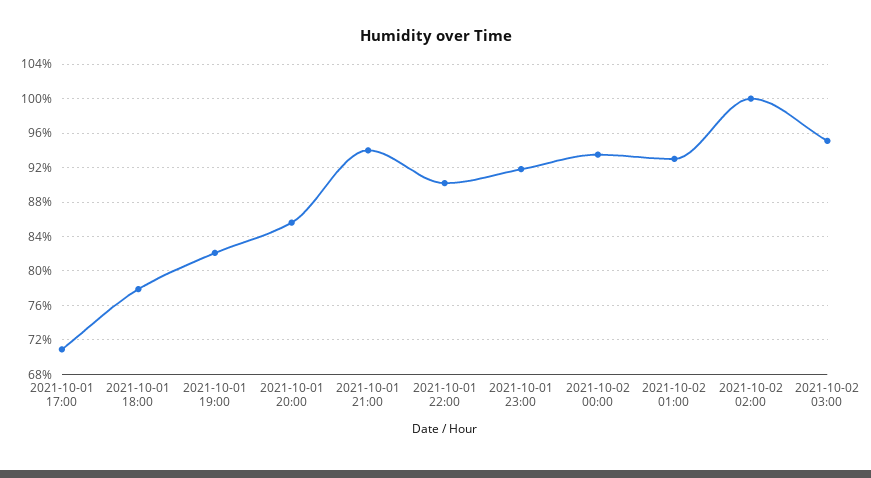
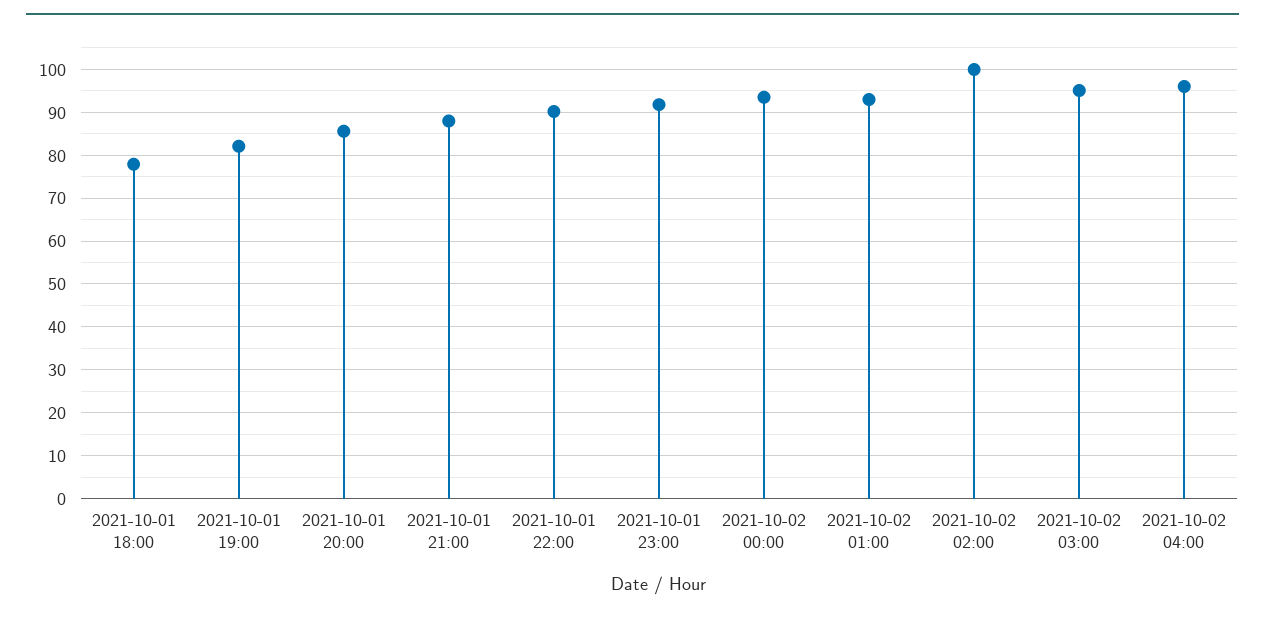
2021-10-01 17:00: 71 -> none
2021-10-01 21:00: 94 -> 88
2021-10-02 04:00: none -> 96

